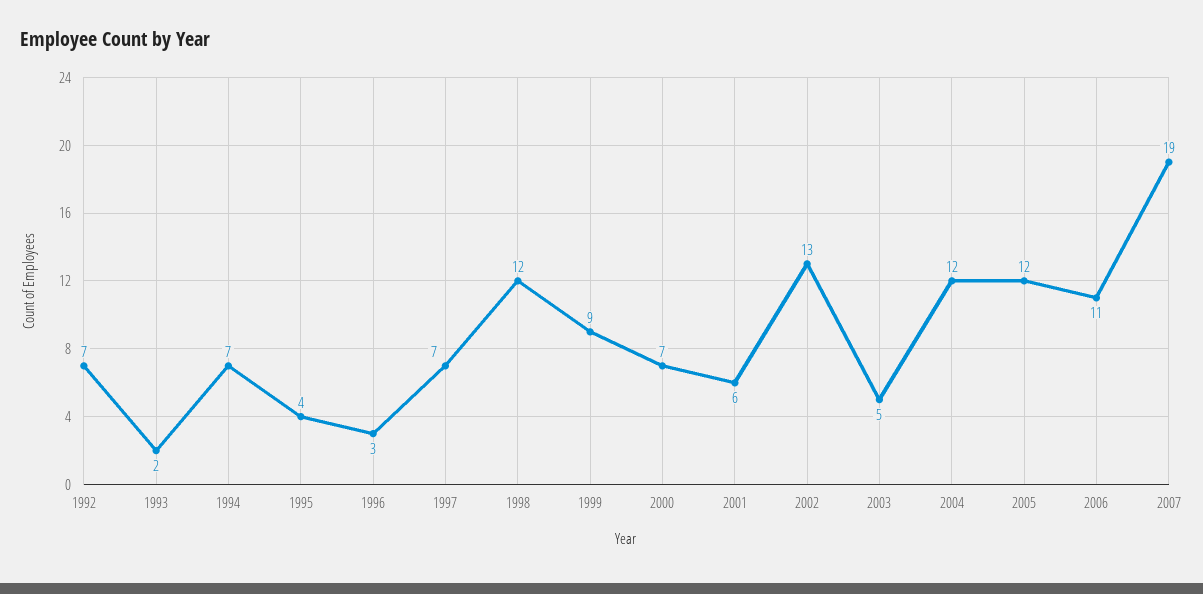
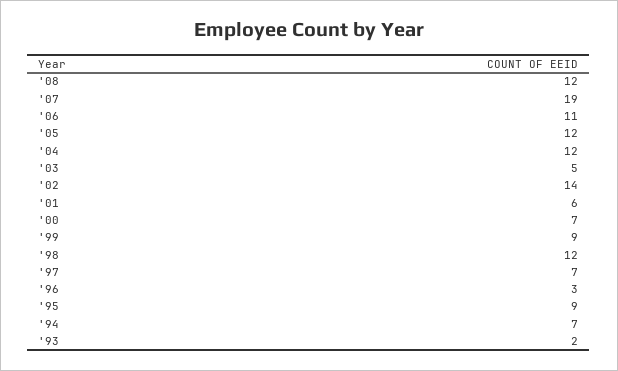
1992: 7 -> none
1995: 4 -> 9
2002: 13 -> 14
'08: none -> 12

